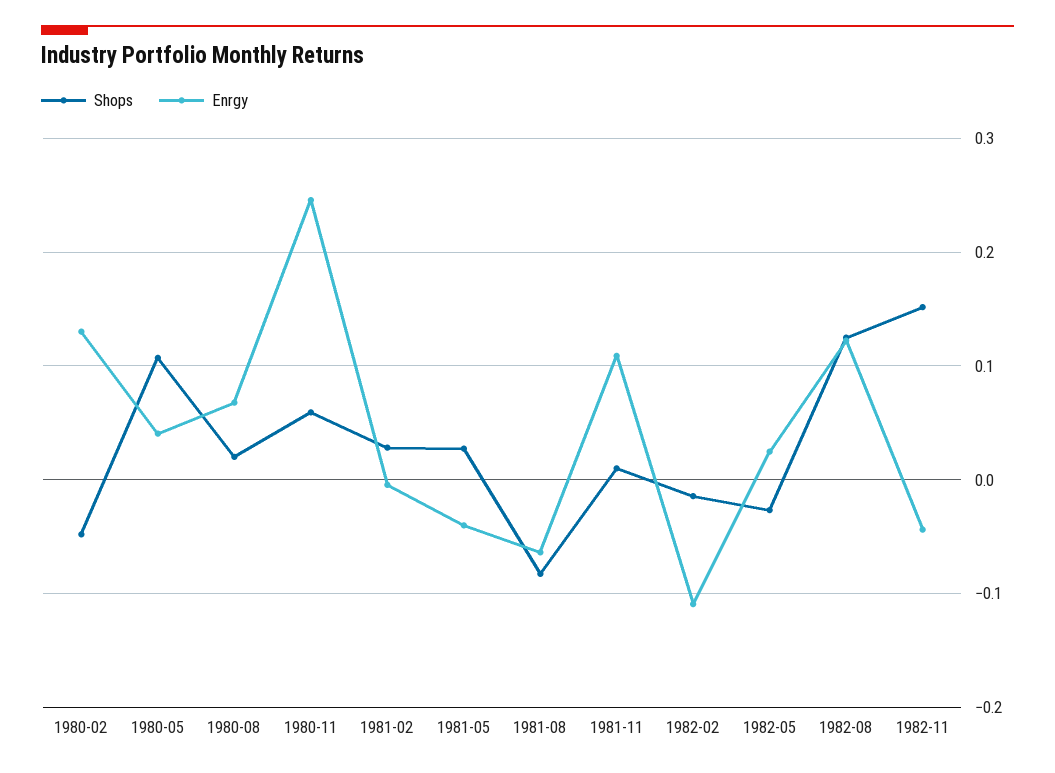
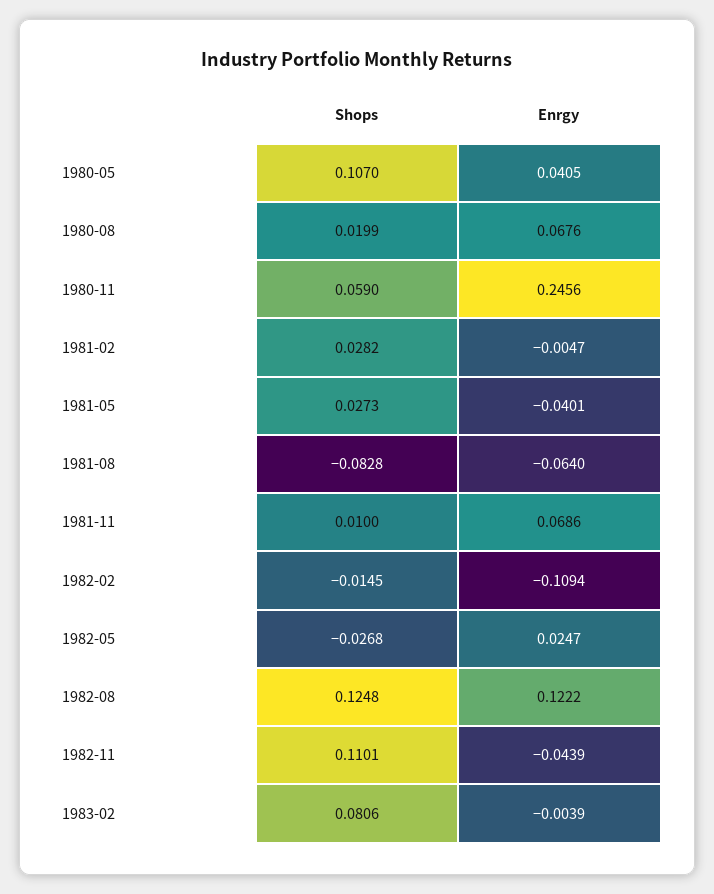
Shops, 1980-02: -0.05 -> none
Enrgy, 1980-02: 0.13 -> none
Enrgy, 1981-11: 0.11 -> 0.0686
Shops, 1982-11: 0.15 -> 0.1101
Shops, 1983-02: none -> 0.0806
Enrgy, 1983-02: none -> -0.0039

